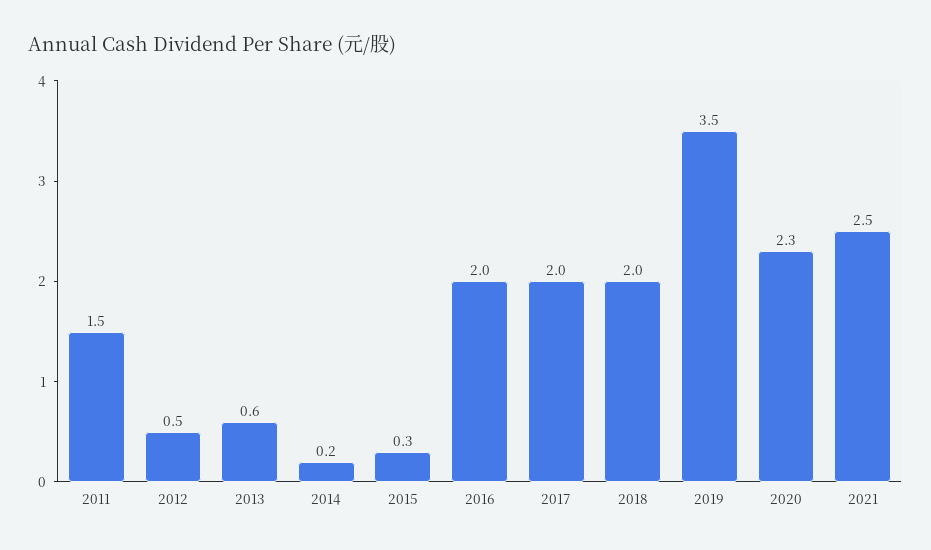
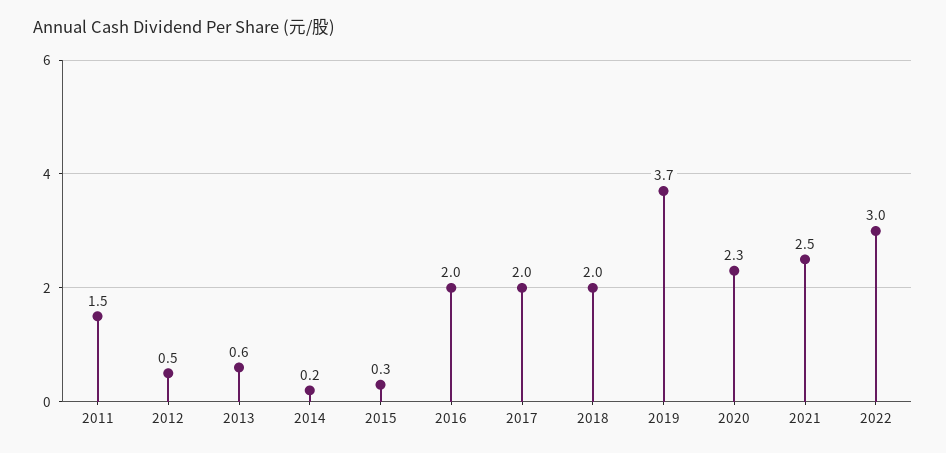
2019: 3.5 -> 3.7
2022: none -> 3

